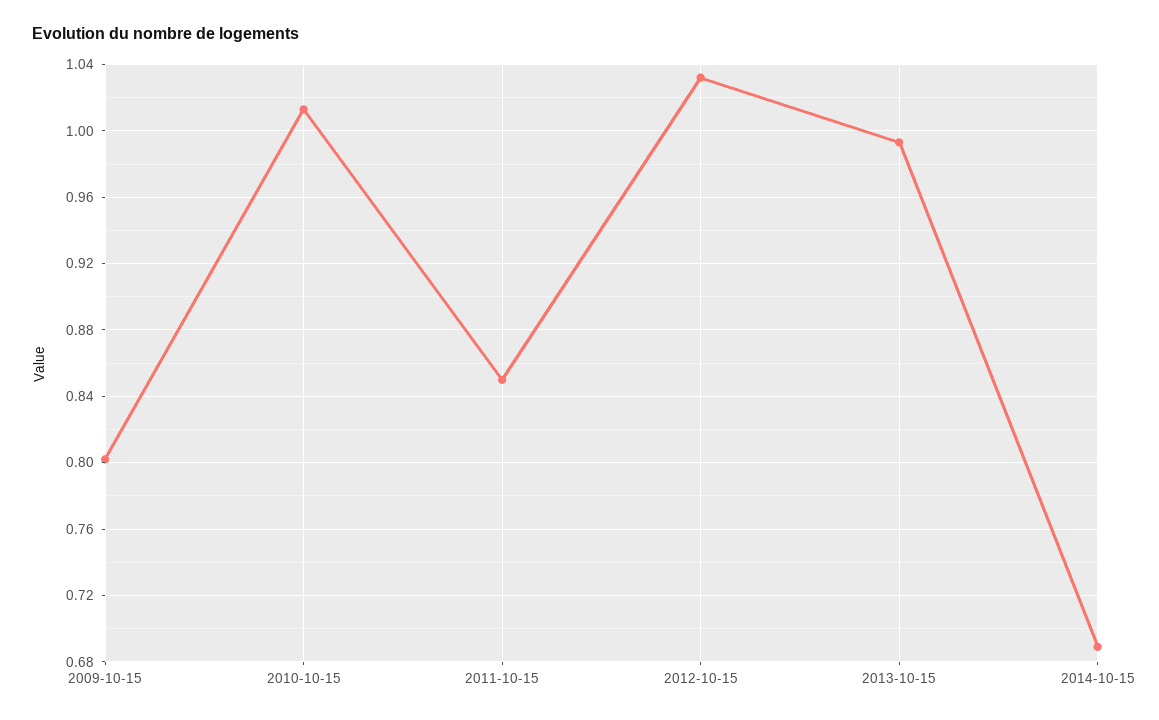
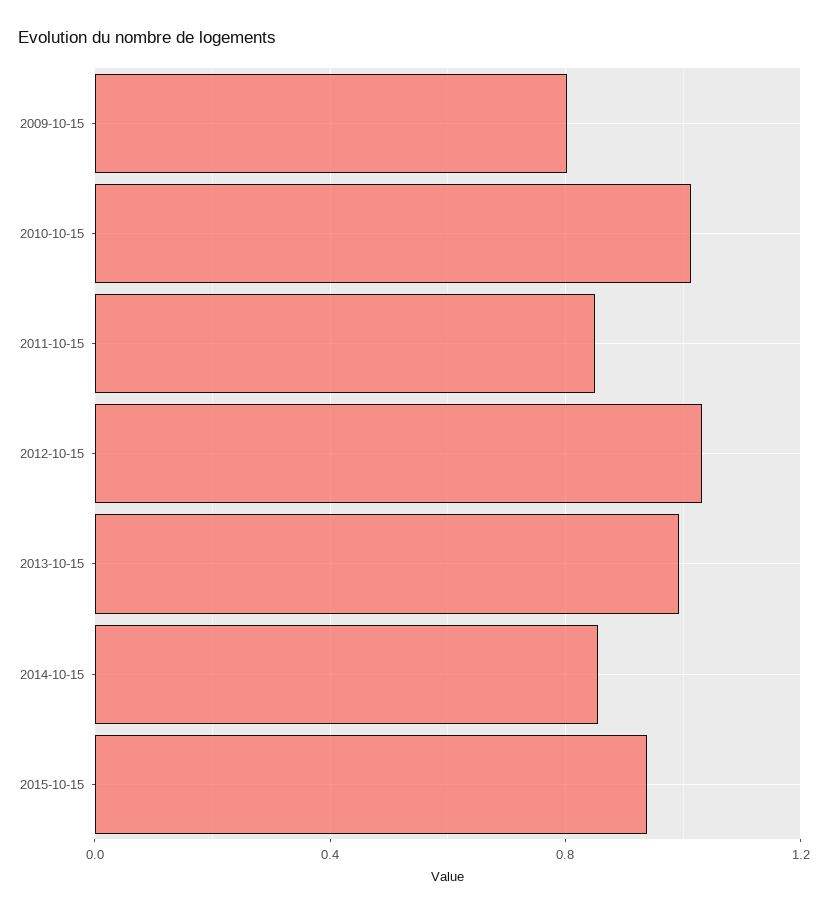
2014-10-15: 0.69 -> 0.85
2015-10-15: none -> 0.95

